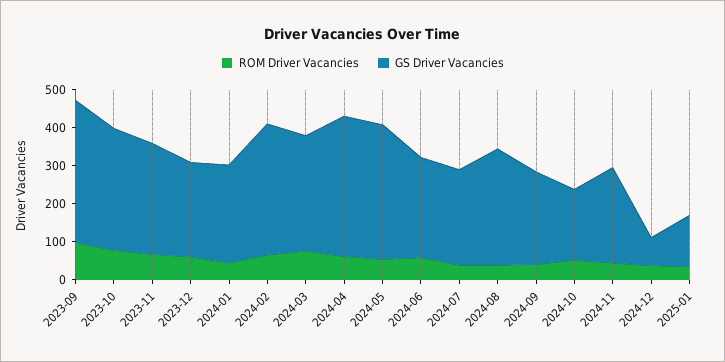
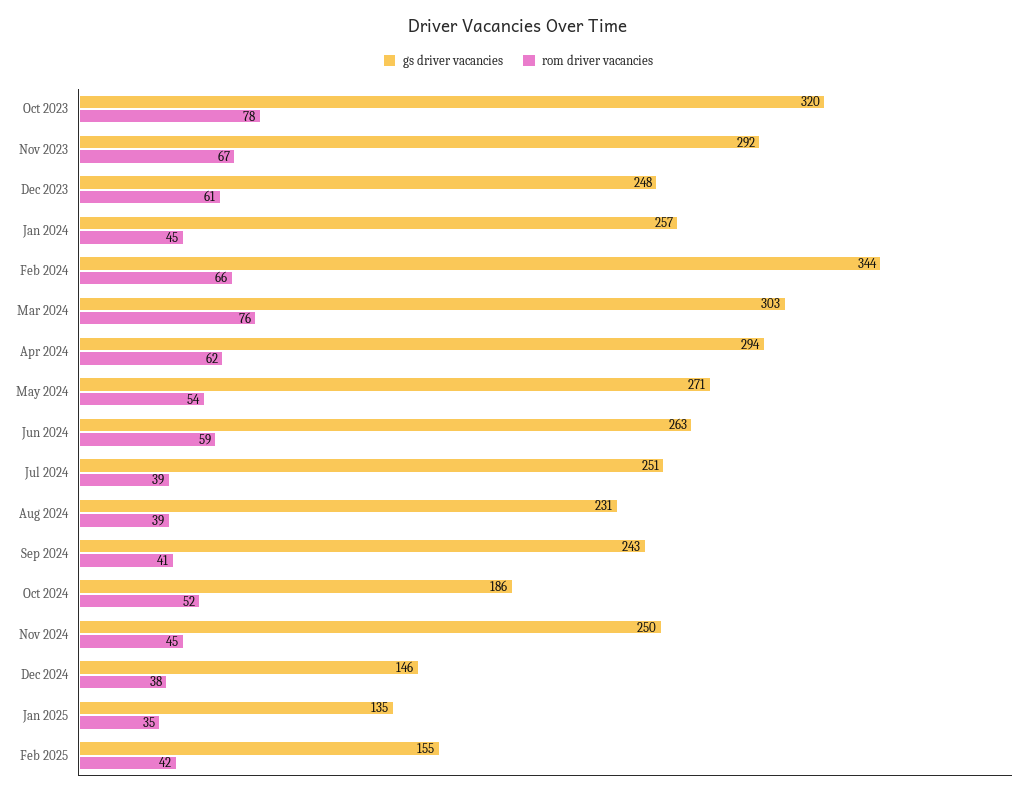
ROM Driver Vacancies, 2023-09: 100 -> none
GS Driver Vacancies, 2023-09: 375 -> none
GS Driver Vacancies, 2024-04: 375 -> 294
GS Driver Vacancies, 2024-05: 350 -> 271
GS Driver Vacancies, 2024-08: 300 -> 231
GS Driver Vacancies, 2024-12: 75 -> 146
GS Driver Vacancies, Feb 2025: none -> 155
ROM Driver Vacancies, Feb 2025: none -> 42

